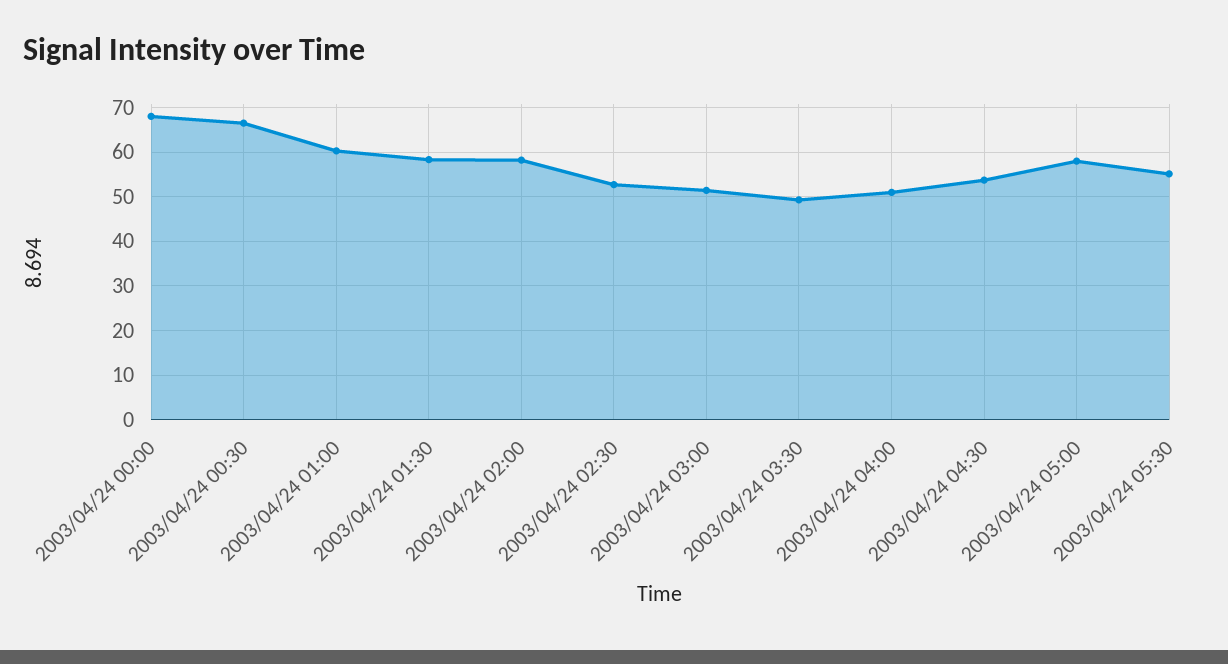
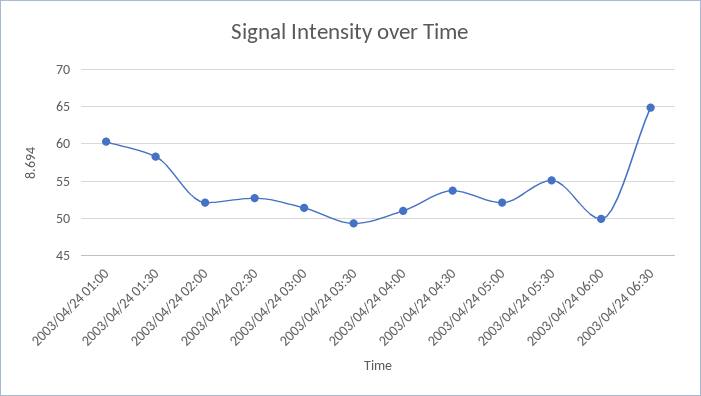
2003/04/24 00:00: 68 -> none
2003/04/24 00:30: 66 -> none
2003/04/24 02:00: 58 -> 52
2003/04/24 05:00: 58 -> 52
2003/04/24 06:00: none -> 50
2003/04/24 06:30: none -> 65

